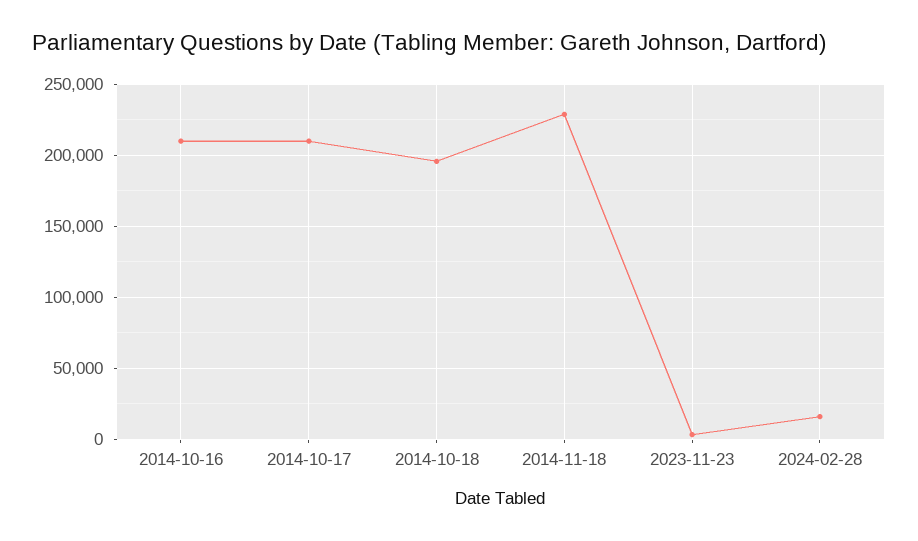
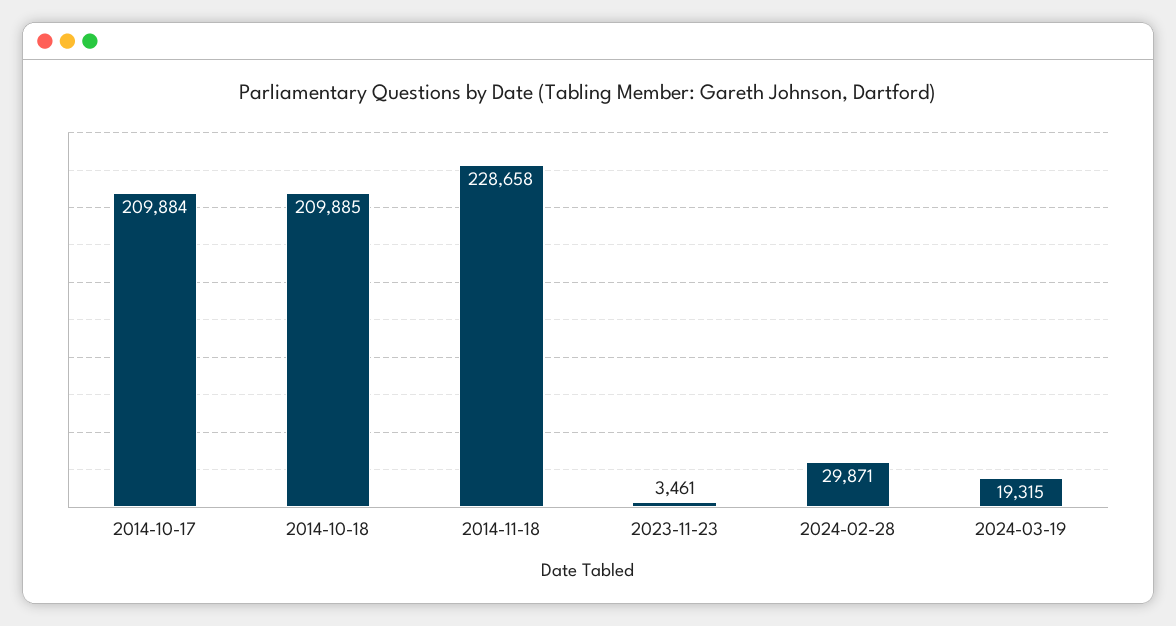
2014-10-16: 210000 -> none
2014-10-18: 195000 -> 209885
2024-02-28: 15000 -> 29871
2024-03-19: none -> 19315

